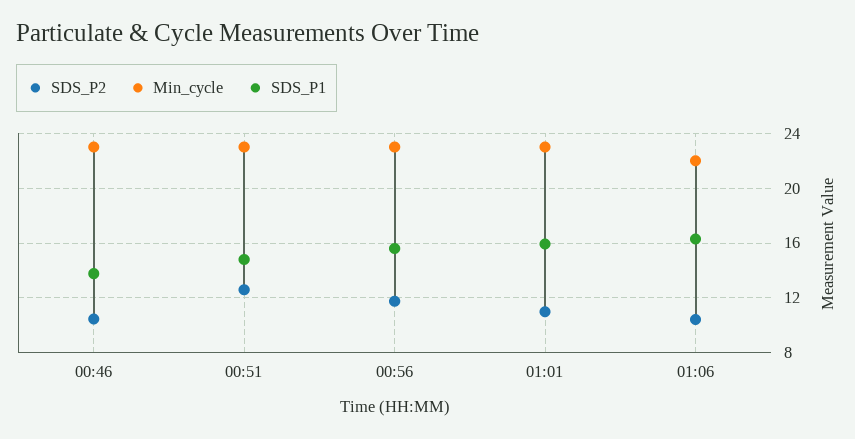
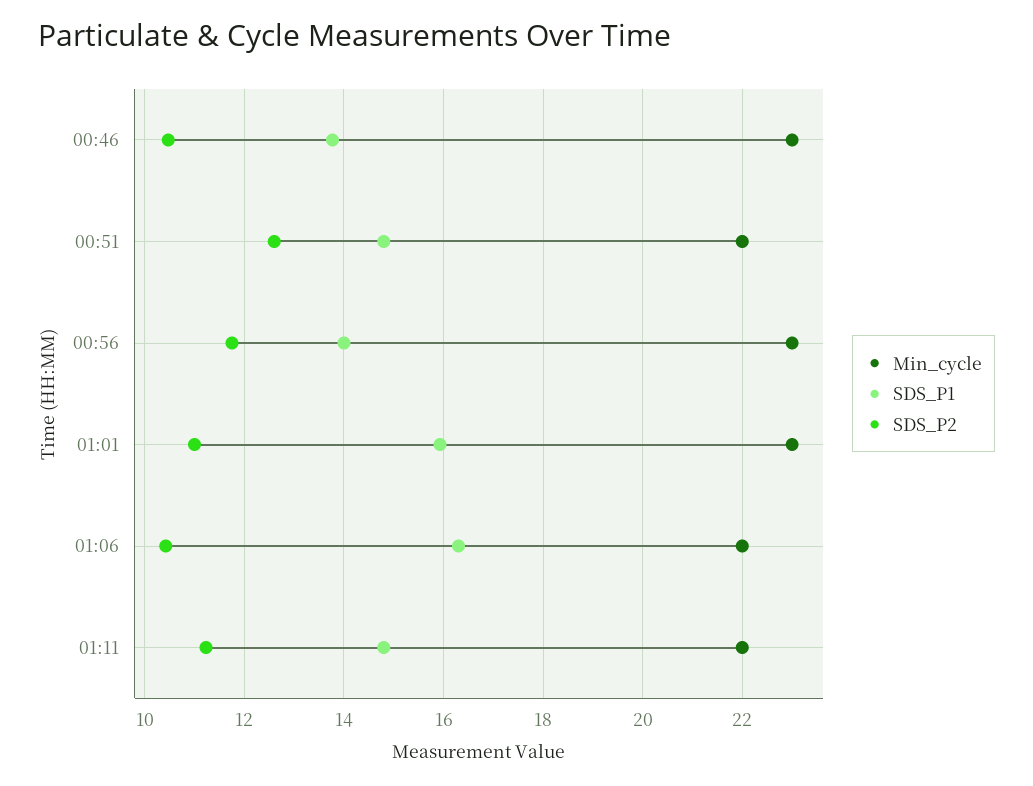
Min_cycle, 00:51: 23 -> 22
SDS_P1, 00:56: 15.5 -> 14
Min_cycle, 01:11: none -> 22
SDS_P1, 01:11: none -> 14.8
SDS_P2, 01:11: none -> 11.2

